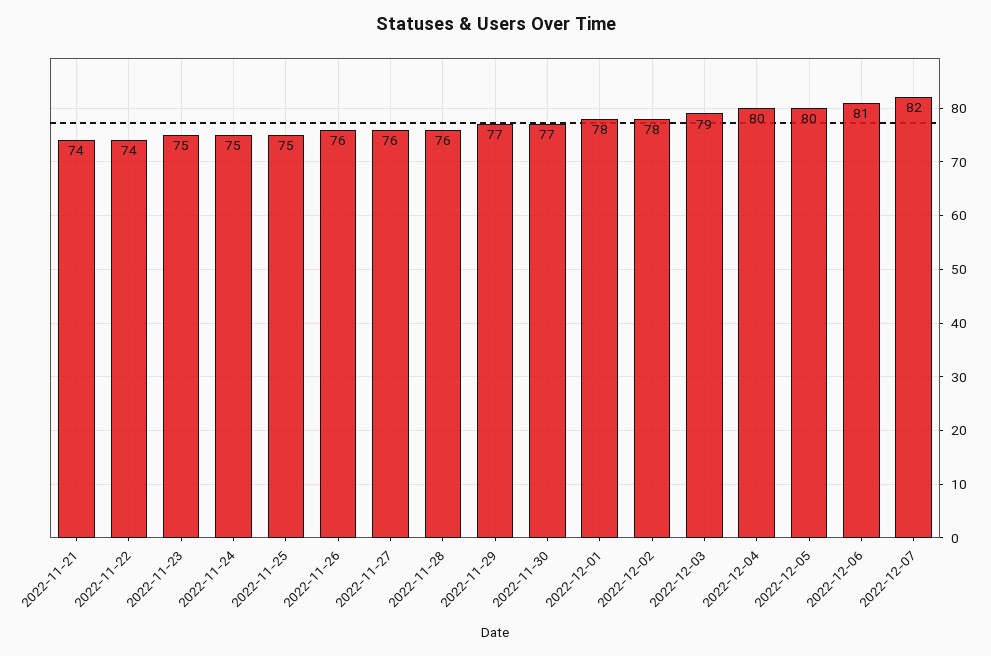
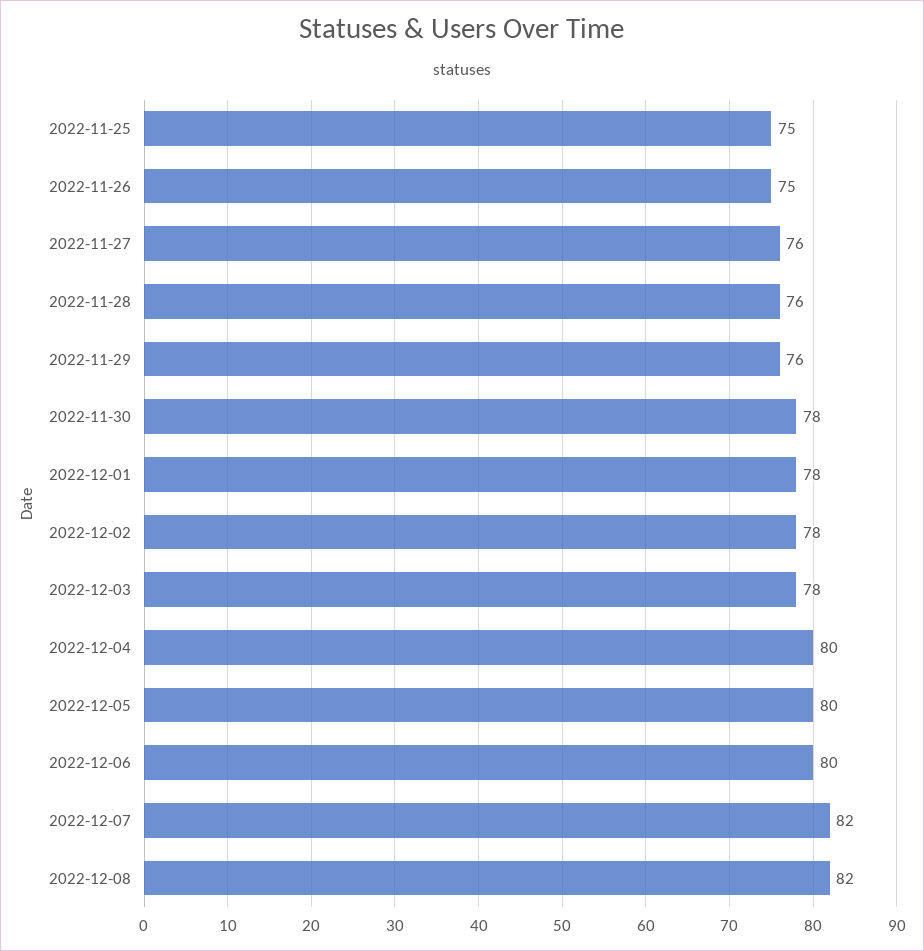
2022-11-21: 74 -> none
2022-11-22: 74 -> none
2022-11-23: 75 -> none
2022-11-24: 75 -> none
2022-11-26: 76 -> 75
2022-11-29: 77 -> 76
2022-11-30: 77 -> 78
2022-12-03: 79 -> 78
2022-12-06: 81 -> 80
2022-12-08: none -> 82

